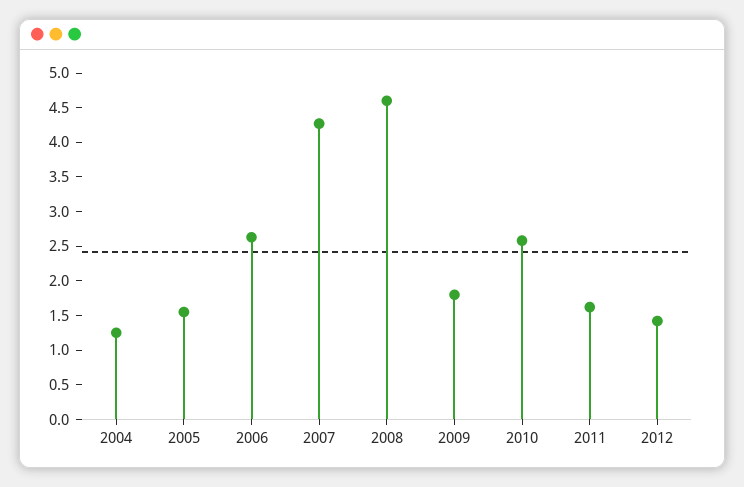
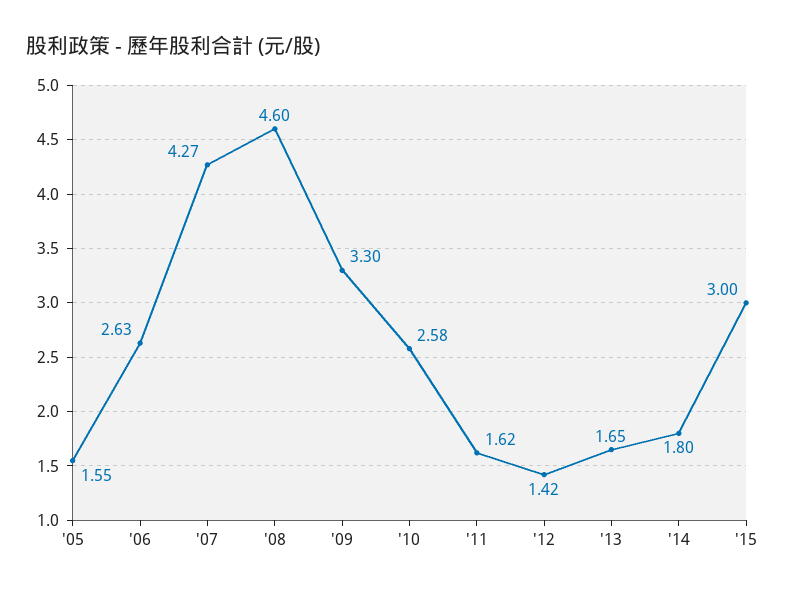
2004: 1.25 -> none
2009: 1.75 -> 3.3
'13: none -> 1.65
'14: none -> 1.8
'15: none -> 3

